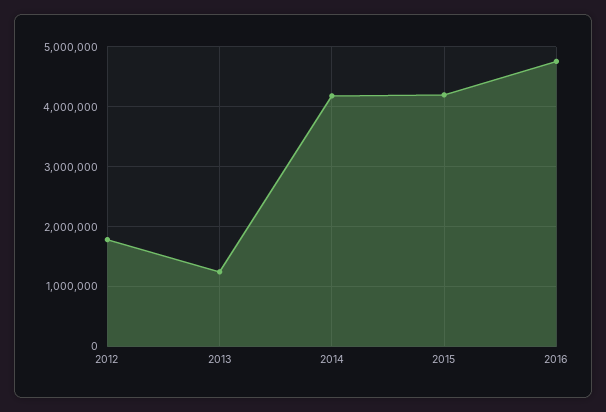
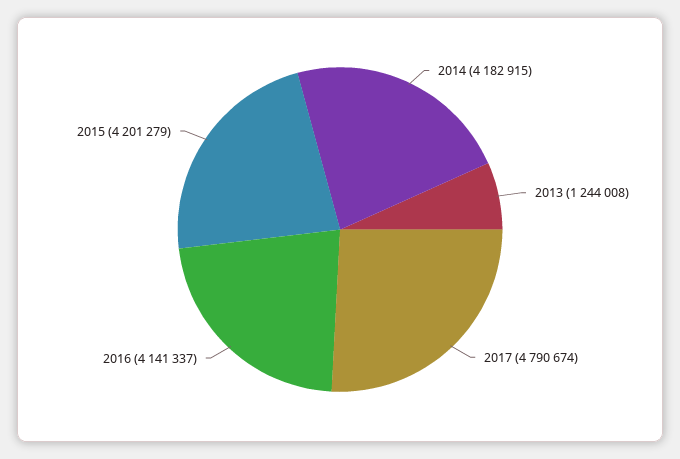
2012: 1800000 -> none
2016: 4800000 -> 4141337
2017: none -> 4790674

